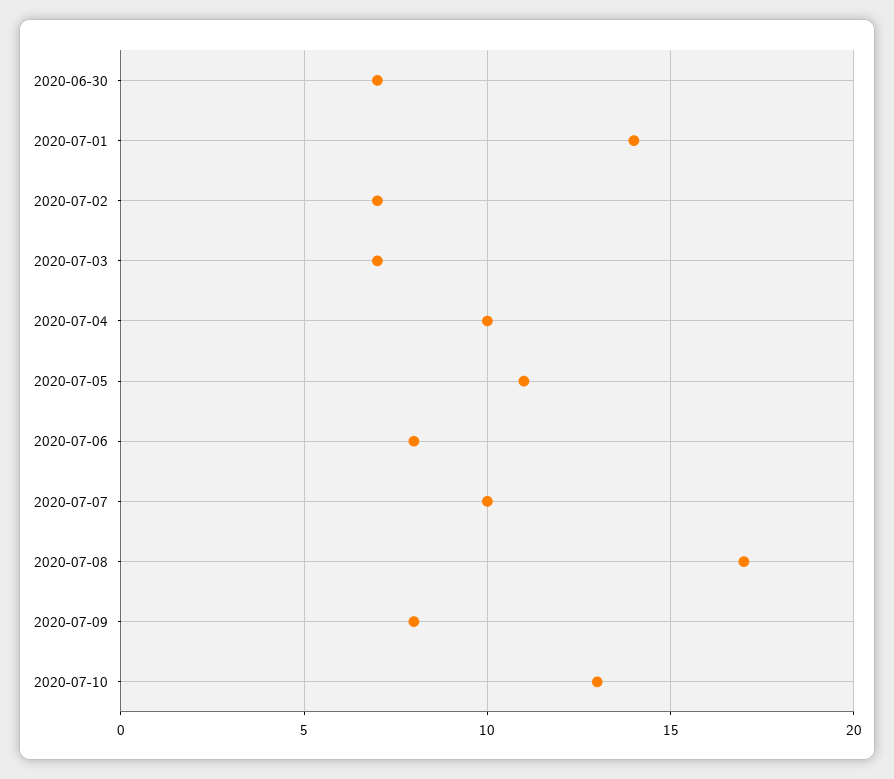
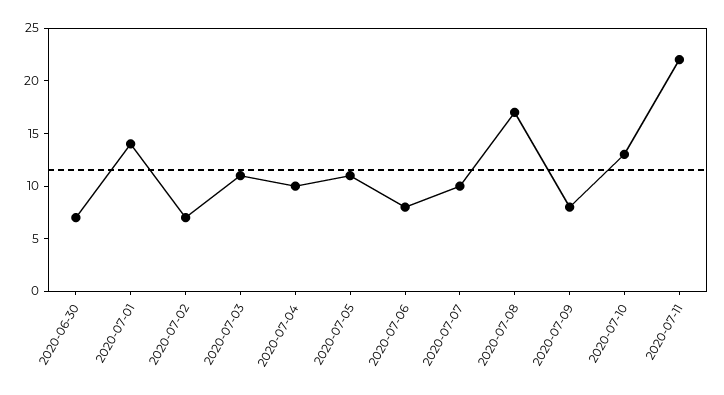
2020-07-03: 7 -> 11
2020-07-11: none -> 22

